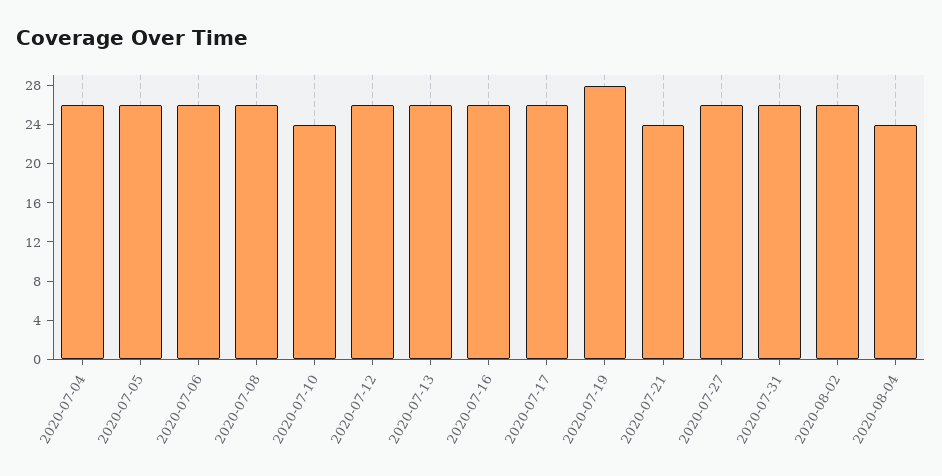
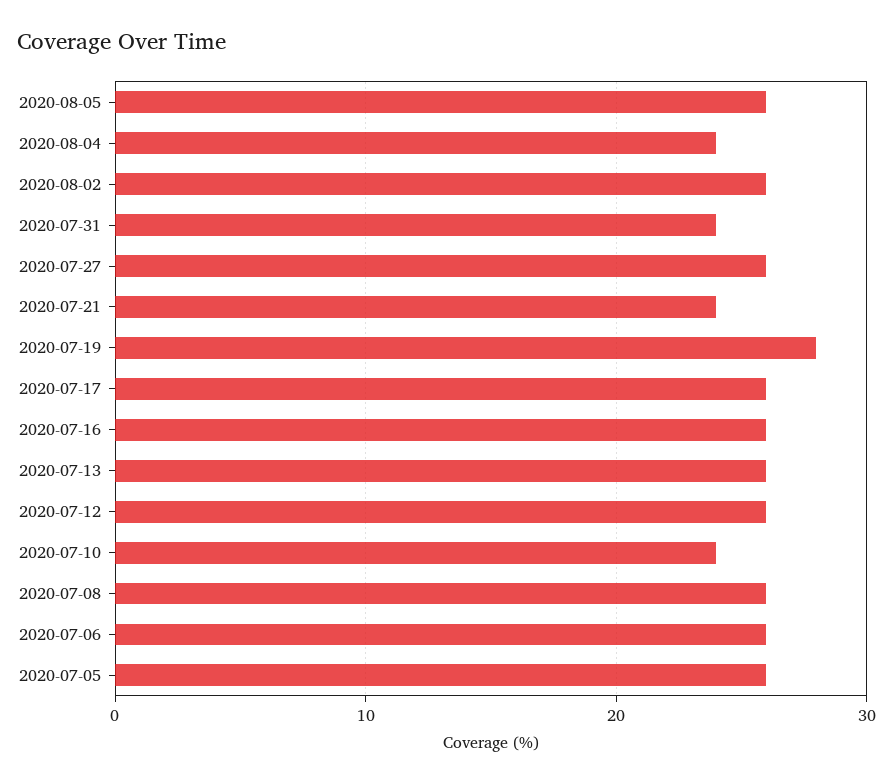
2020-07-04: 26 -> none
2020-07-31: 26 -> 24
2020-08-05: none -> 26

